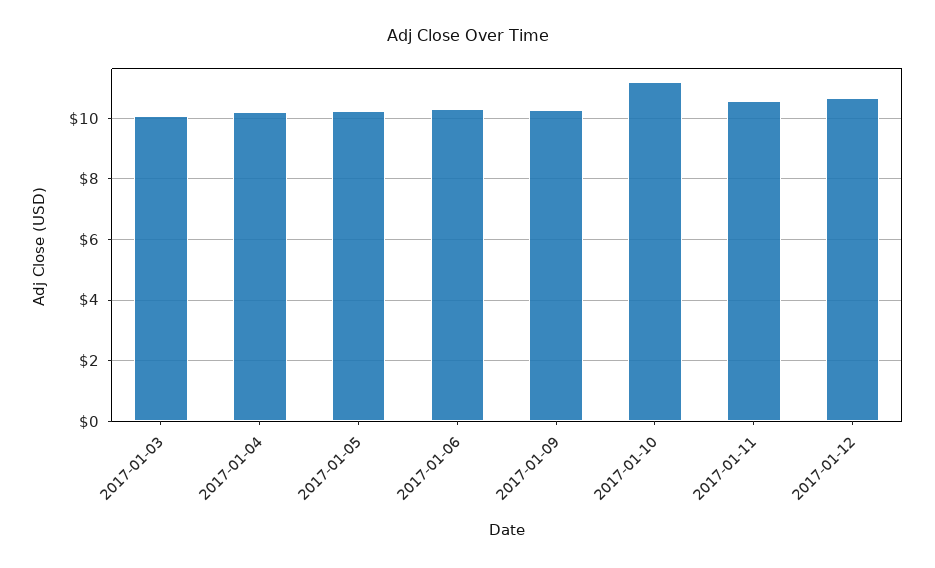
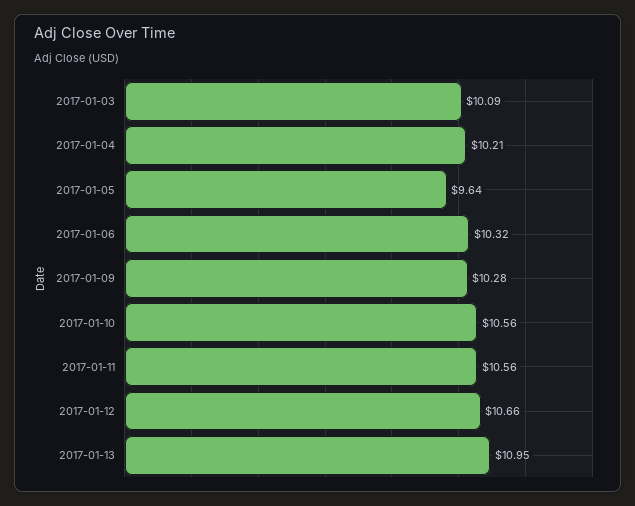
2017-01-05: 10.2 -> 9.64
2017-01-10: 11.2 -> 10.56
2017-01-13: none -> 10.95

